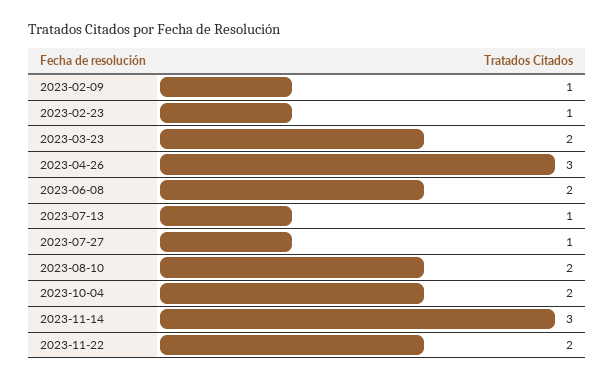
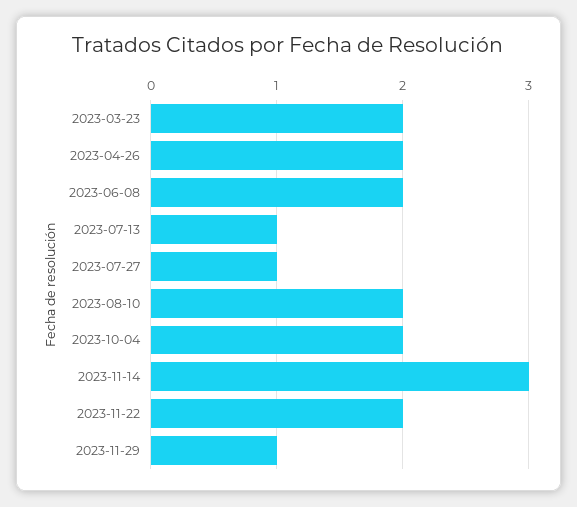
2023-02-09: 1 -> none
2023-02-23: 1 -> none
2023-04-26: 3 -> 2
2023-11-29: none -> 1

